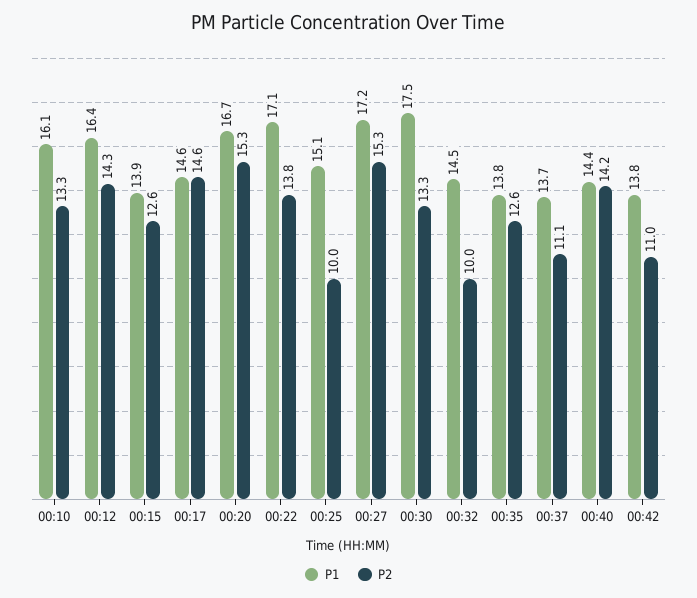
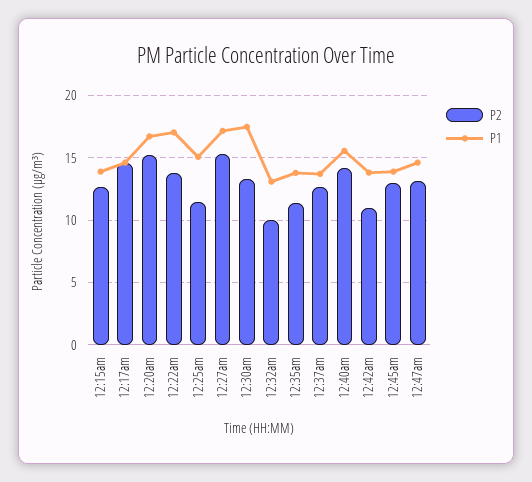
P1, 00:10: 16.1 -> none
P2, 00:10: 13.3 -> none
P1, 00:12: 16.4 -> none
P2, 00:12: 14.3 -> none
P2, 00:25: 10 -> 11.5
P1, 00:32: 14.5 -> 13
P2, 00:35: 12.6 -> 11.5
P2, 00:37: 11.1 -> 12.5
P1, 00:40: 14.4 -> 15.5
P2, 12:45am: none -> 13
P1, 12:45am: none -> 14
P2, 12:47am: none -> 13
P1, 12:47am: none -> 14.5

